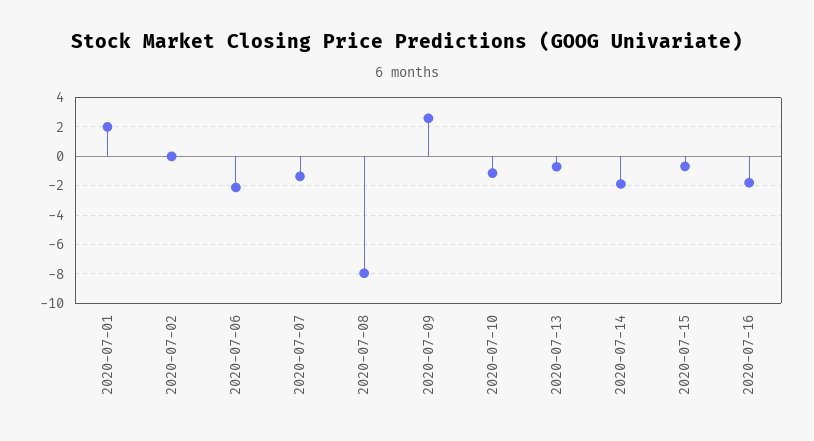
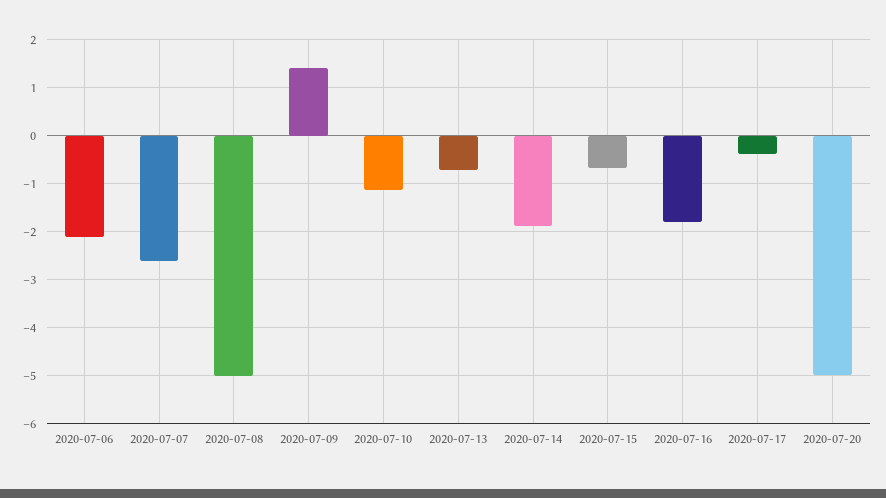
2020-07-01: 2 -> none
2020-07-02: 0 -> none
2020-07-07: -1.5 -> -2.6
2020-07-08: -8 -> -5
2020-07-09: 2.5 -> 1.4
2020-07-17: none -> -0.4
2020-07-20: none -> -5

